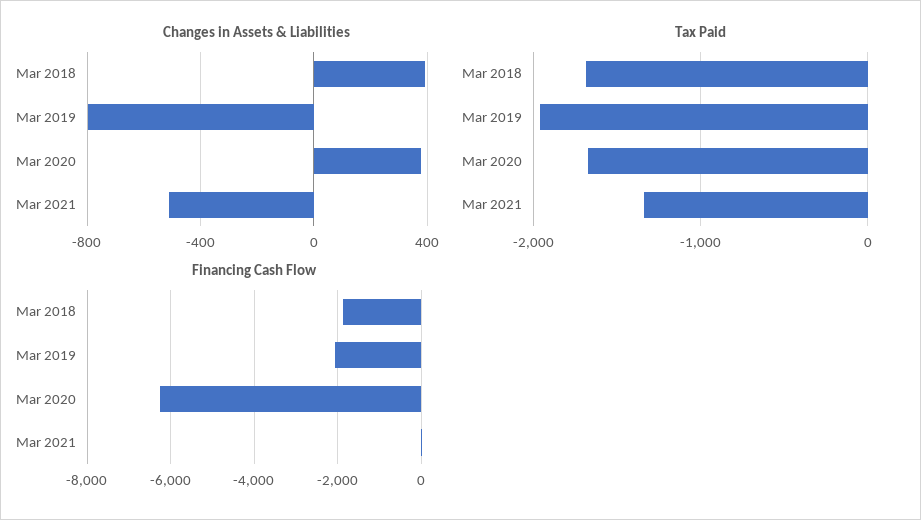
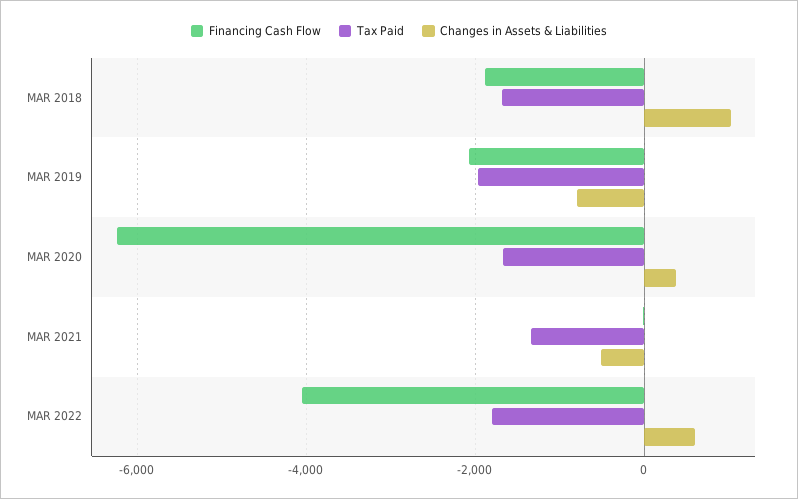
Changes in Assets & Liabilities, Mar 2018: 400 -> 1000
Financing Cash Flow, MAR 2022: none -> -4000
Tax Paid, MAR 2022: none -> -1800
Changes in Assets & Liabilities, MAR 2022: none -> 600

